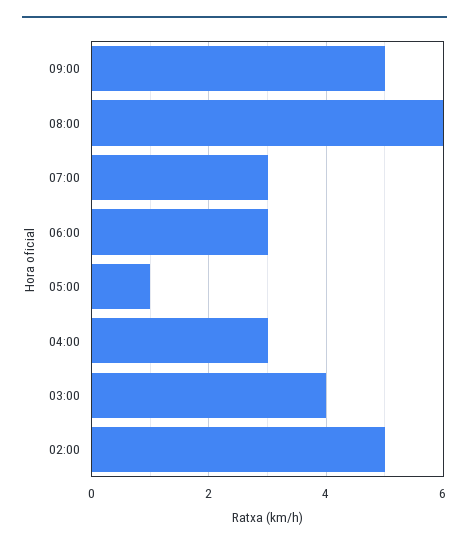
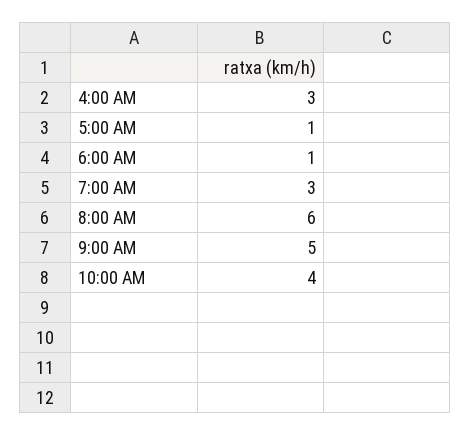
06:00: 3 -> 1
03:00: 4 -> none
02:00: 5 -> none
10:00 AM: none -> 4

